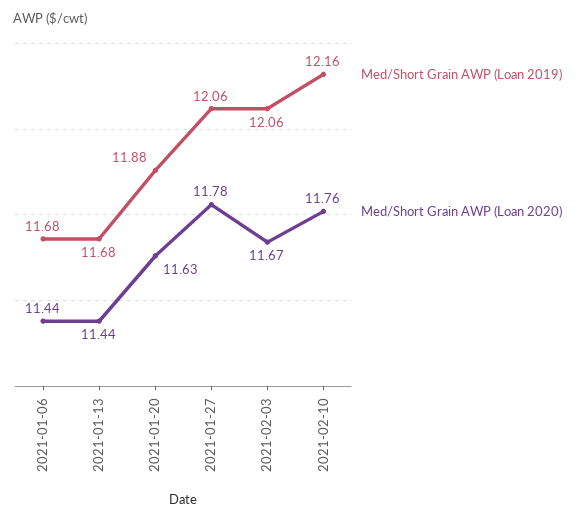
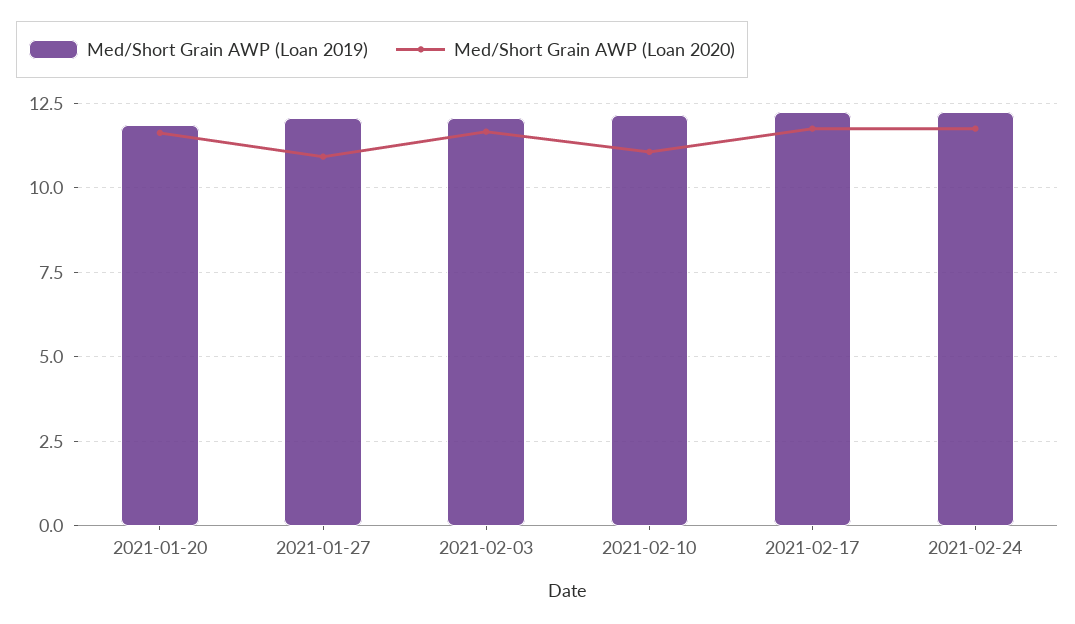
Med/Short Grain AWP (Loan 2019), 2021-01-06: 11.68 -> none
Med/Short Grain AWP (Loan 2020), 2021-01-06: 11.44 -> none
Med/Short Grain AWP (Loan 2019), 2021-01-13: 11.68 -> none
Med/Short Grain AWP (Loan 2020), 2021-01-13: 11.44 -> none
Med/Short Grain AWP (Loan 2020), 2021-01-27: 11.78 -> 11
Med/Short Grain AWP (Loan 2020), 2021-02-10: 11.76 -> 11
Med/Short Grain AWP (Loan 2019), 2021-02-17: none -> 12.25
Med/Short Grain AWP (Loan 2020), 2021-02-17: none -> 11.75
Med/Short Grain AWP (Loan 2019), 2021-02-24: none -> 12.25
Med/Short Grain AWP (Loan 2020), 2021-02-24: none -> 11.75

